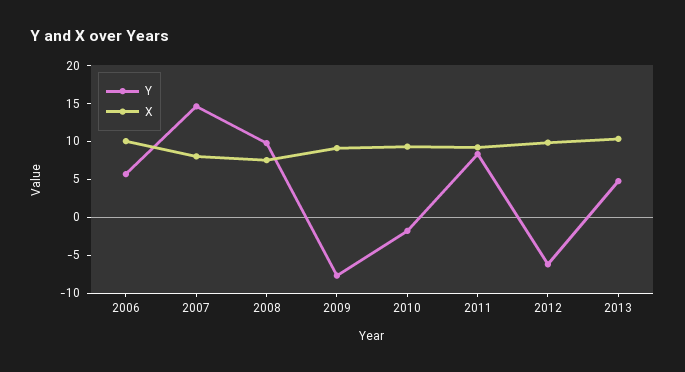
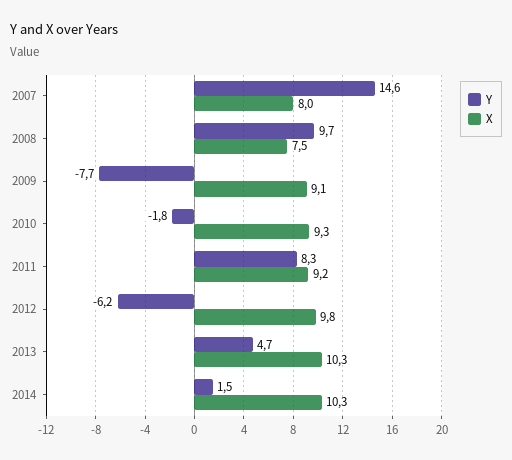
Y, 2006: 5 -> none
X, 2006: 10 -> none
Y, 2014: none -> 1.5
X, 2014: none -> 10.3

